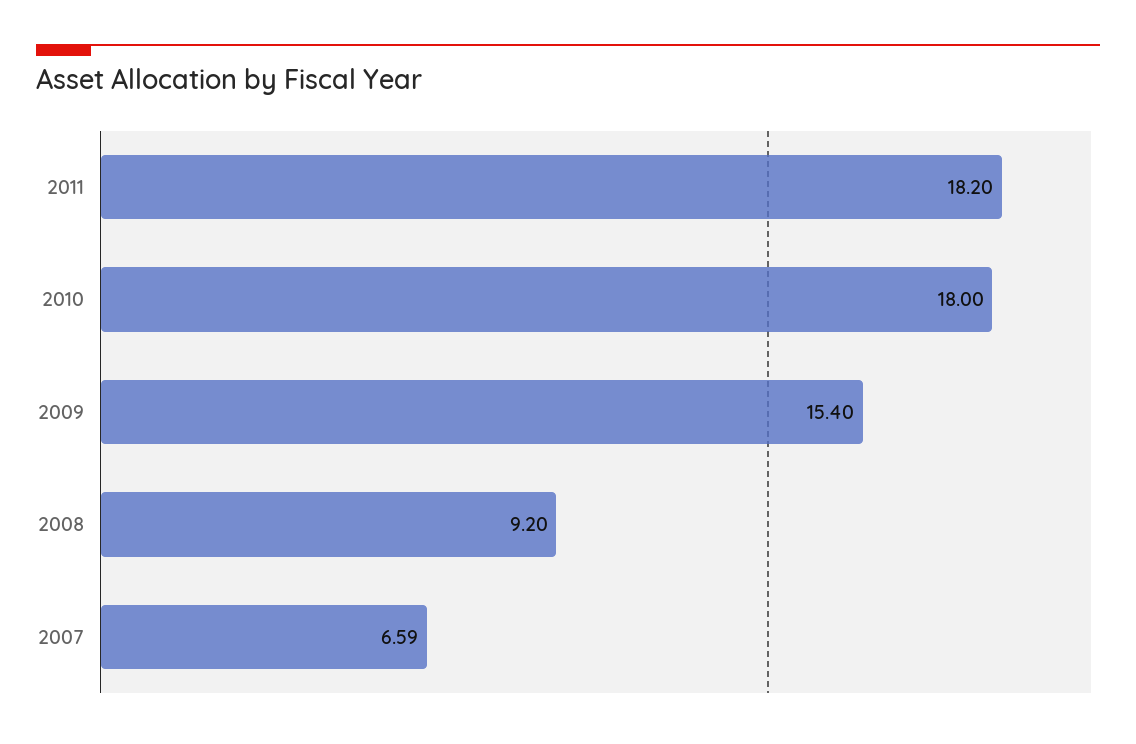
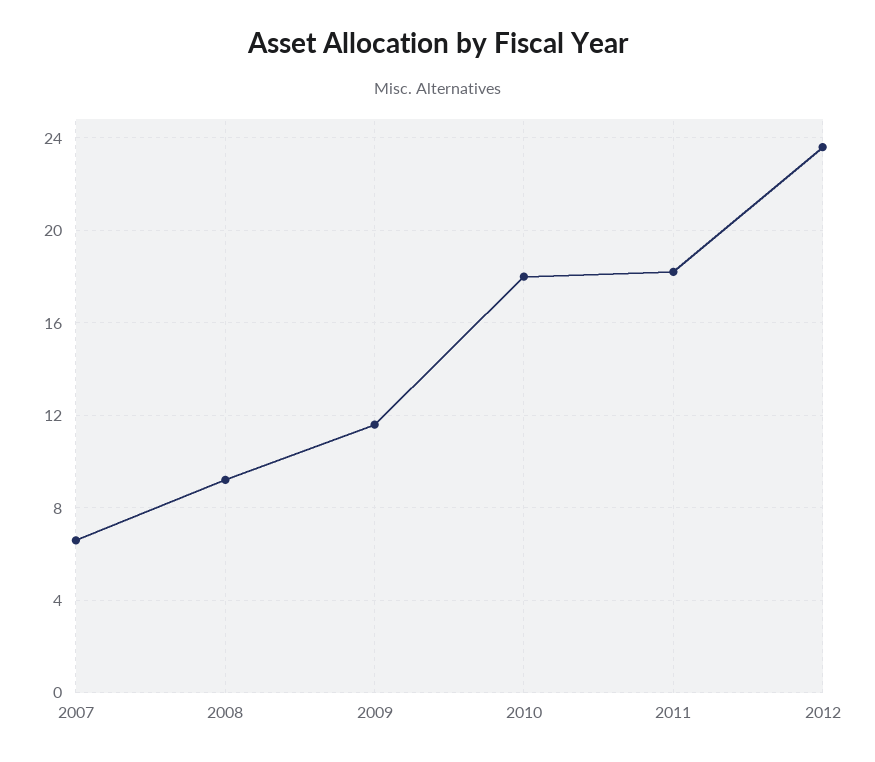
2009: 15.4 -> 11.5
2012: none -> 23.5

